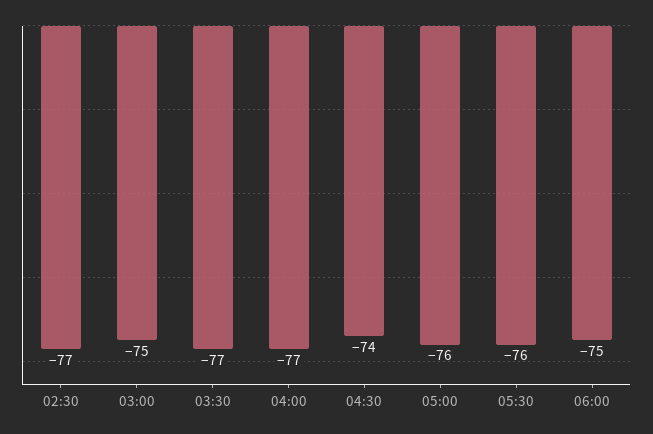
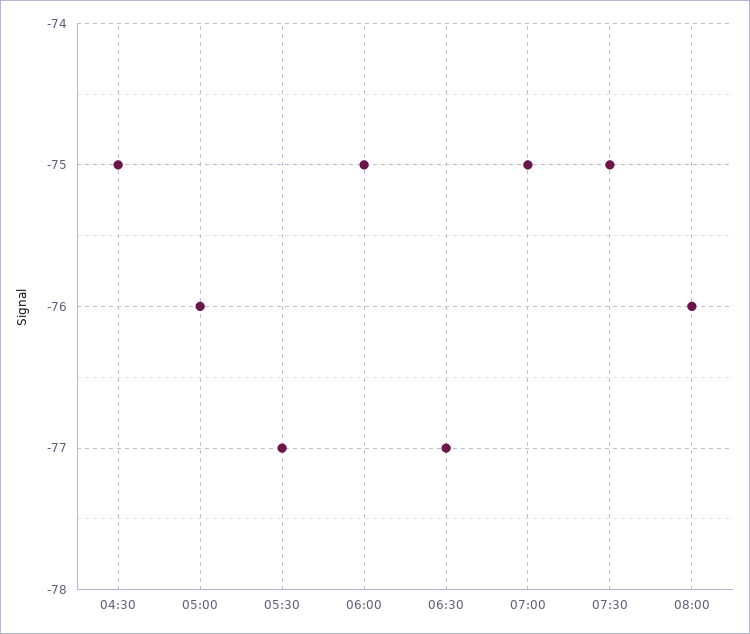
02:30: -77 -> none
03:00: -75 -> none
03:30: -77 -> none
04:00: -77 -> none
04:30: -74 -> -75
05:30: -76 -> -77
06:30: none -> -77
07:00: none -> -75
07:30: none -> -75
08:00: none -> -76

